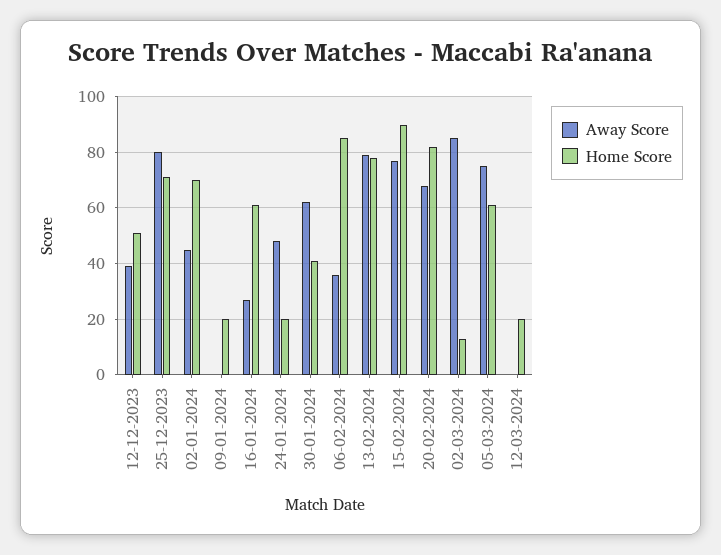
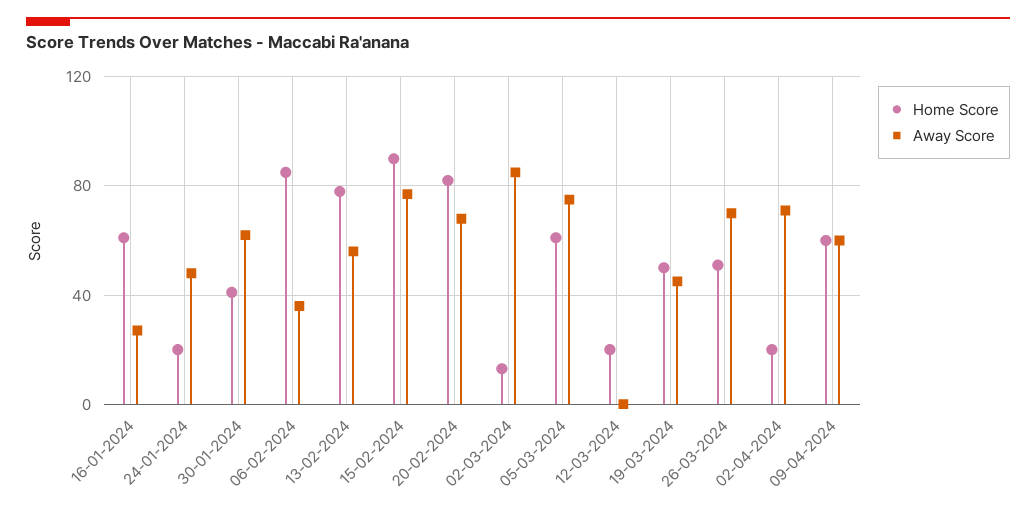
Away Score, 12-12-2023: 40 -> none
Home Score, 12-12-2023: 50 -> none
Away Score, 25-12-2023: 80 -> none
Home Score, 25-12-2023: 70 -> none
Away Score, 02-01-2024: 45 -> none
Home Score, 02-01-2024: 70 -> none
Away Score, 09-01-2024: 0 -> none
Home Score, 09-01-2024: 20 -> none
Away Score, 13-02-2024: 80 -> 55
Home Score, 19-03-2024: none -> 50
Away Score, 19-03-2024: none -> 45
Home Score, 26-03-2024: none -> 50
Away Score, 26-03-2024: none -> 70
Home Score, 02-04-2024: none -> 20
Away Score, 02-04-2024: none -> 70
Home Score, 09-04-2024: none -> 60
Away Score, 09-04-2024: none -> 60

